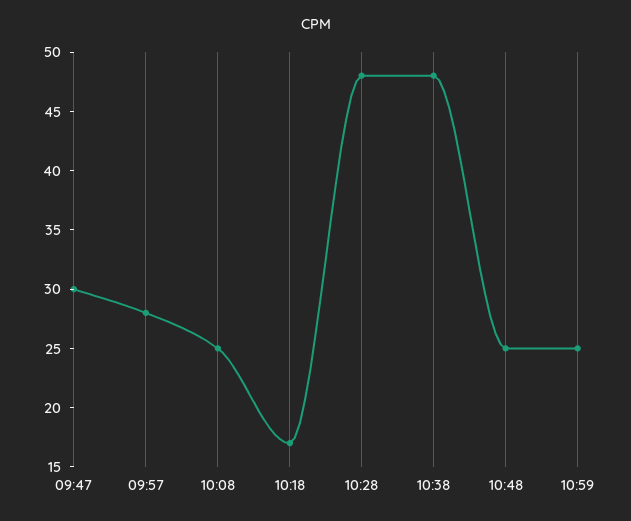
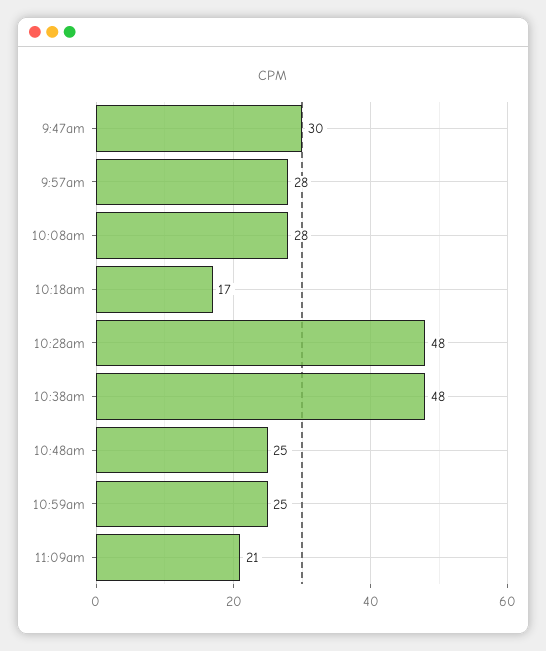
10:08: 25 -> 28
11:09am: none -> 21

